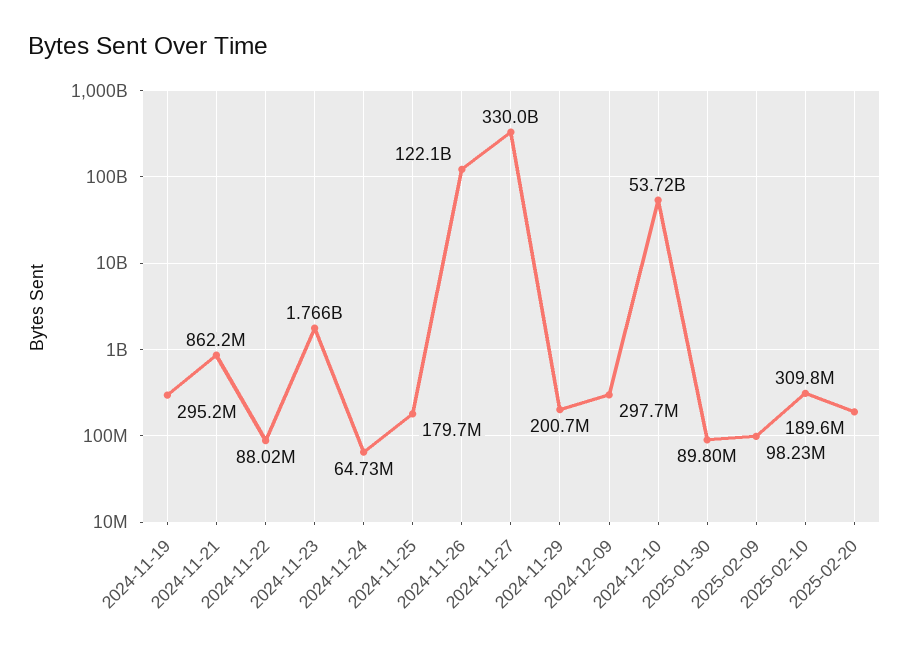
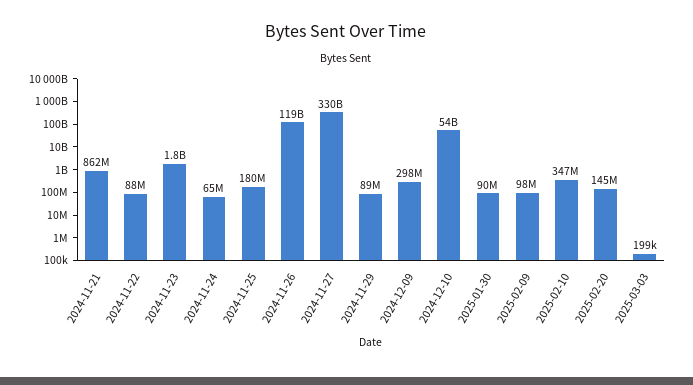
2024-11-19: 295200000 -> none
2024-11-26: 122100000000 -> 119000000000
2024-11-29: 200700000 -> 89000000
2025-02-10: 309800000 -> 347000000
2025-02-20: 189600000 -> 145000000
2025-03-03: none -> 199000

